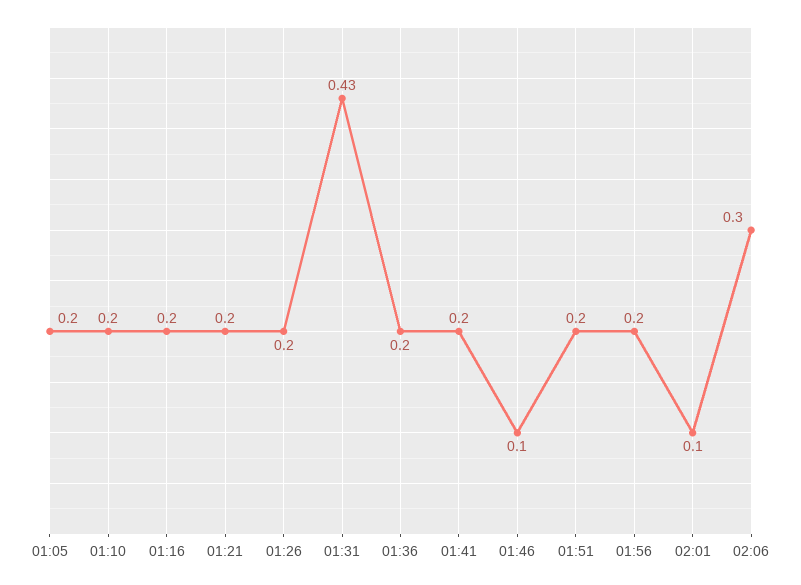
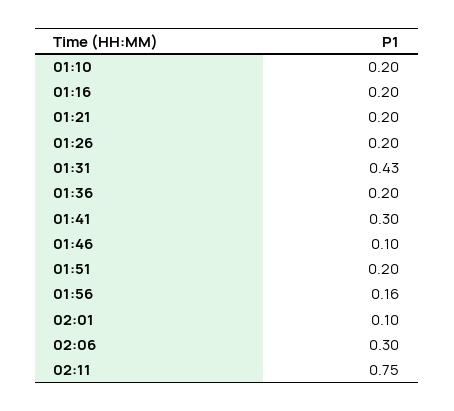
01:05: 0.2 -> none
01:41: 0.2 -> 0.3
01:56: 0.2 -> 0.16
02:11: none -> 0.75

